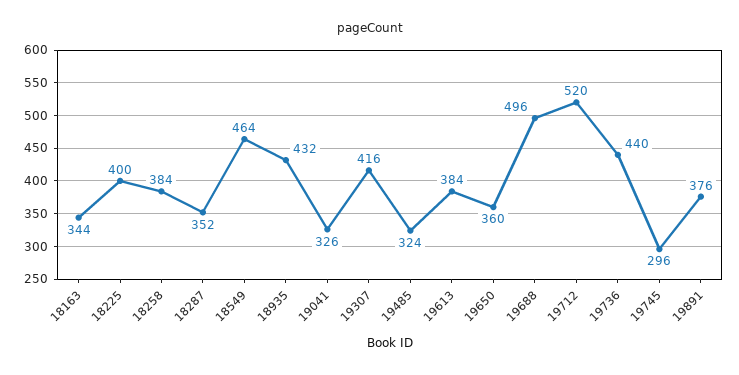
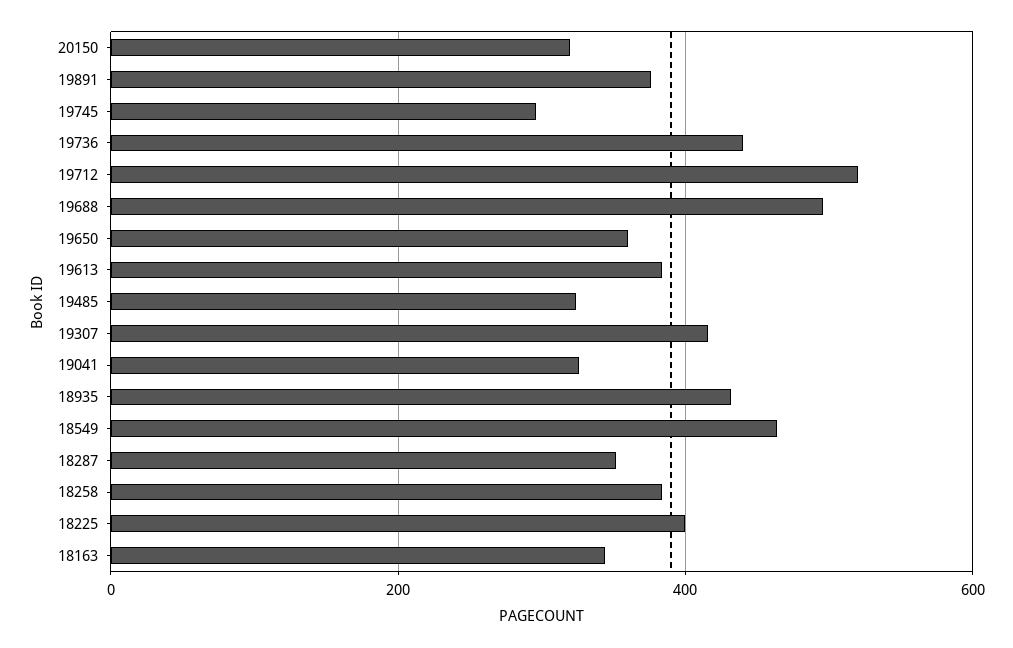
20150: none -> 320

